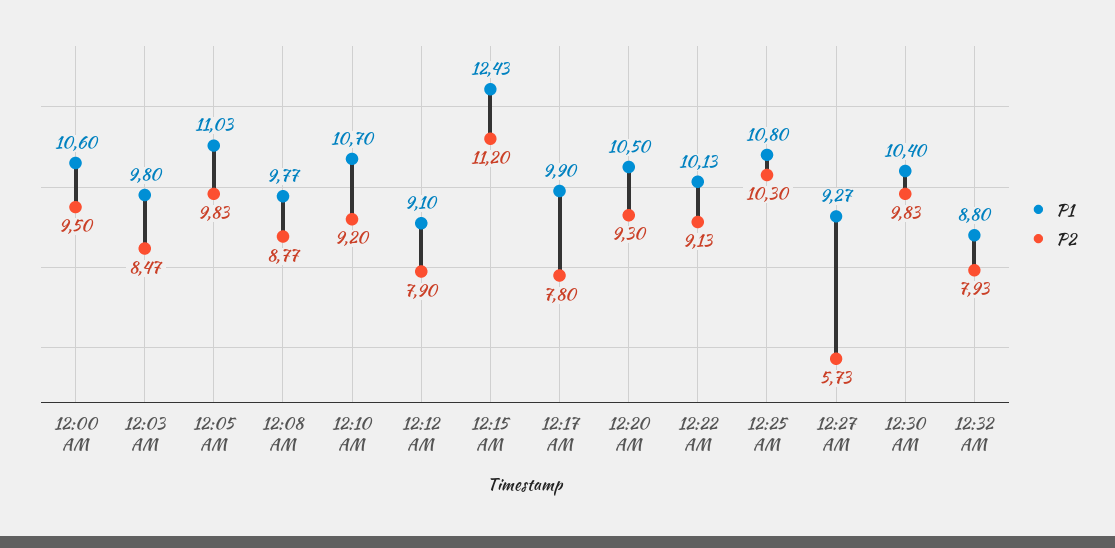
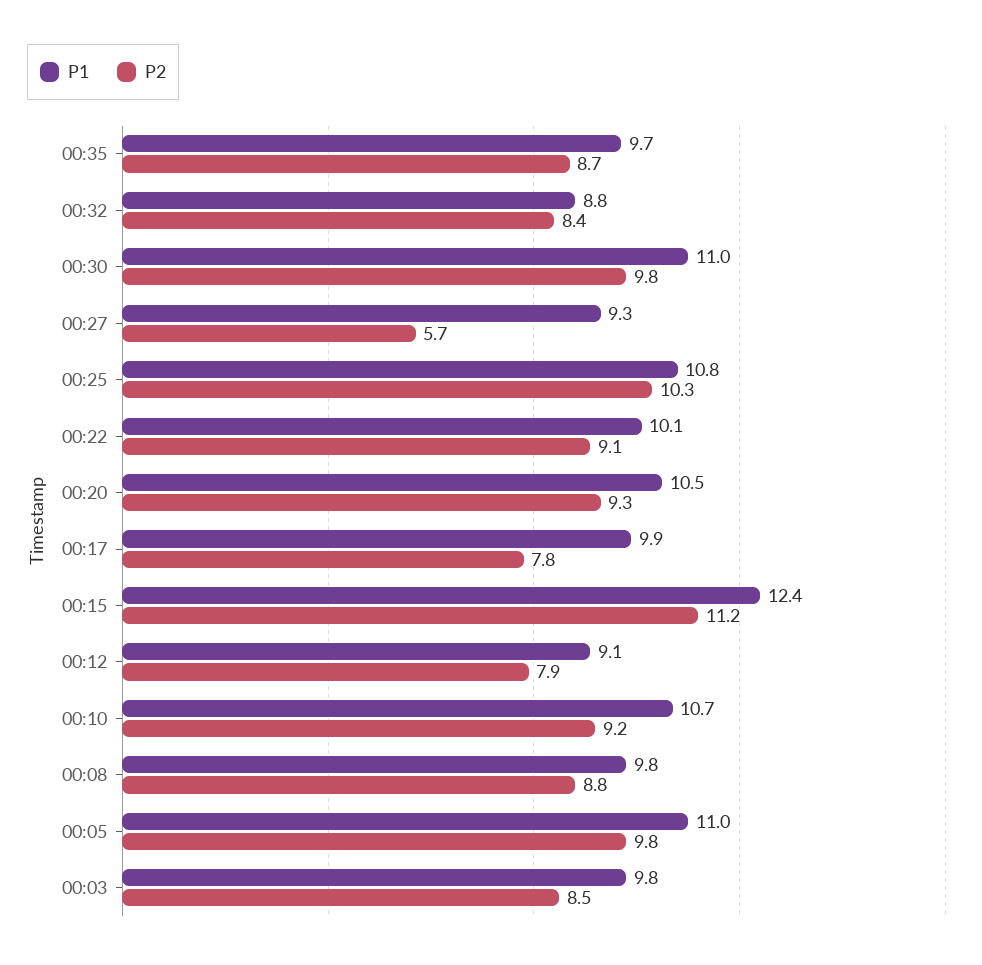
P1, 12:00 AM: 10.6 -> none
P2, 12:00 AM: 9.5 -> none
P1, 12:30 AM: 10.4 -> 11
P2, 12:32 AM: 7.93 -> 8.4
P1, 00:35: none -> 9.7
P2, 00:35: none -> 8.7

